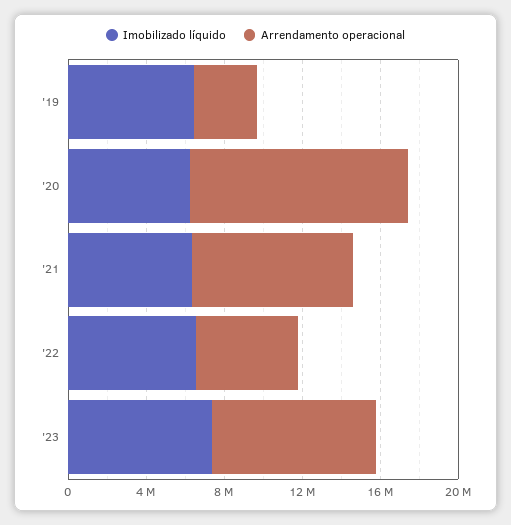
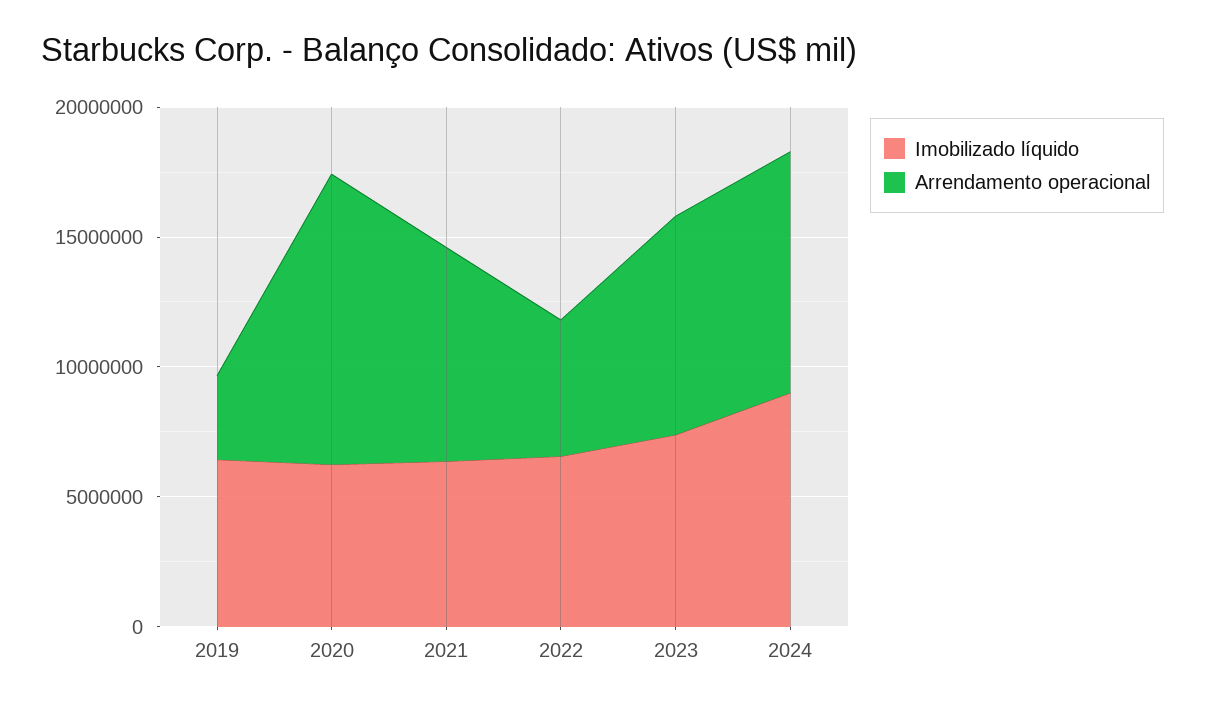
Imobilizado líquido, 2024: none -> 9000000
Arrendamento operacional, 2024: none -> 9000000

